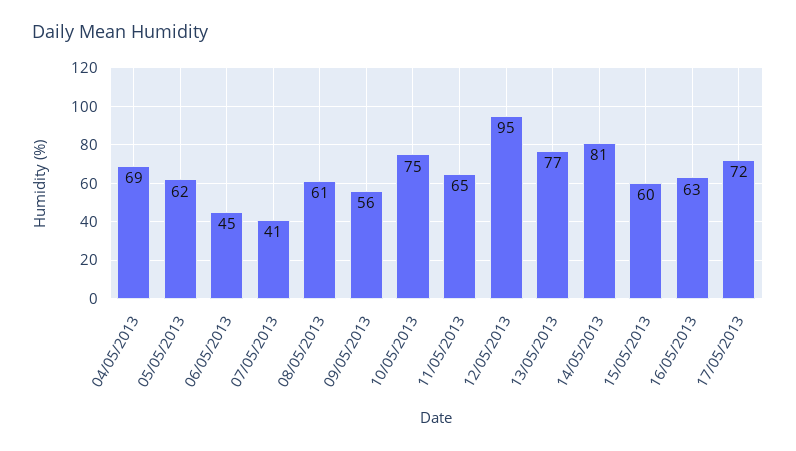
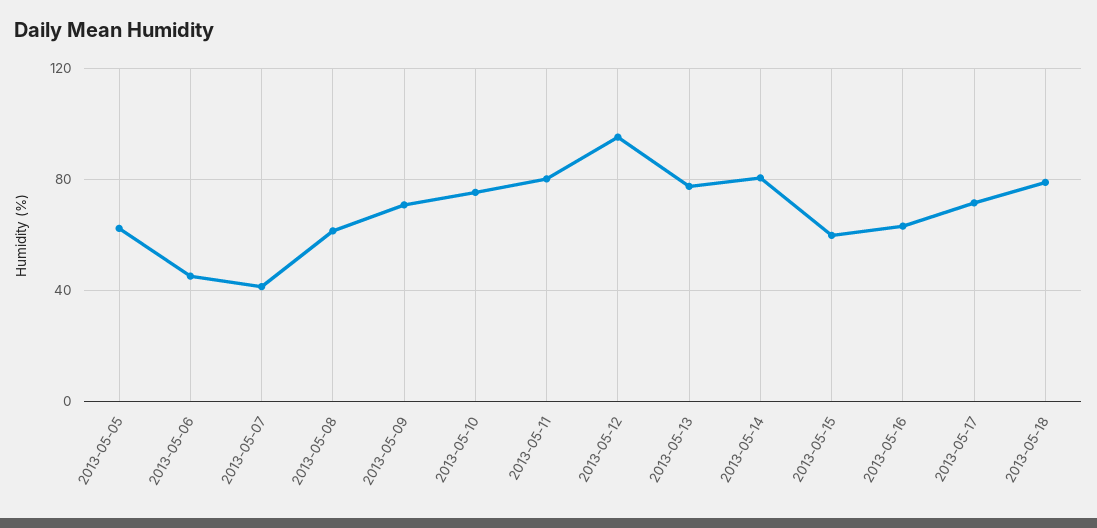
04/05/2013: 69 -> none
09/05/2013: 56 -> 70
11/05/2013: 65 -> 80
2013-05-18: none -> 80

